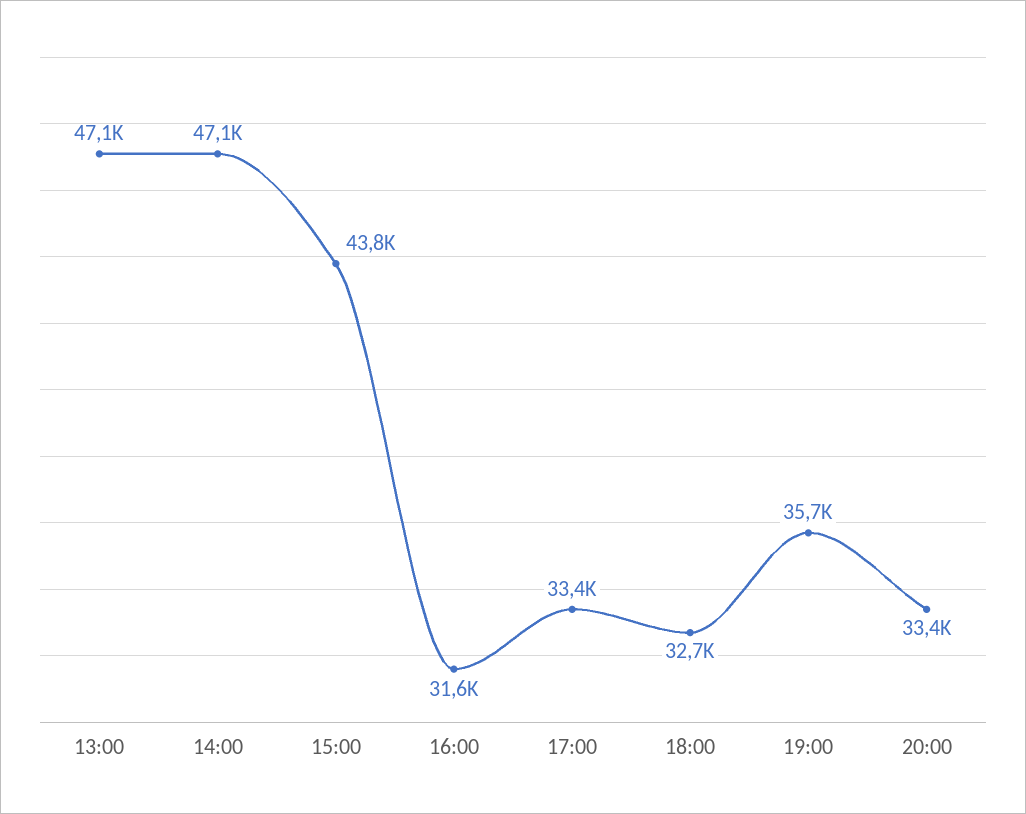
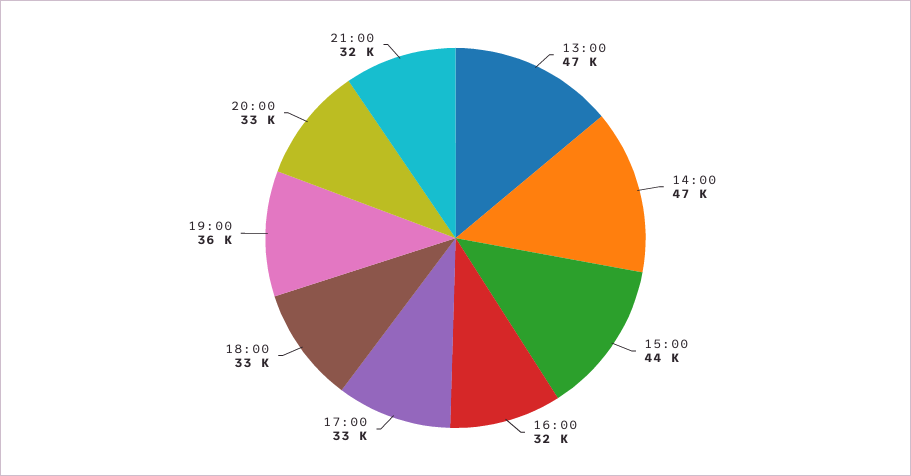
21:00: none -> 32000

